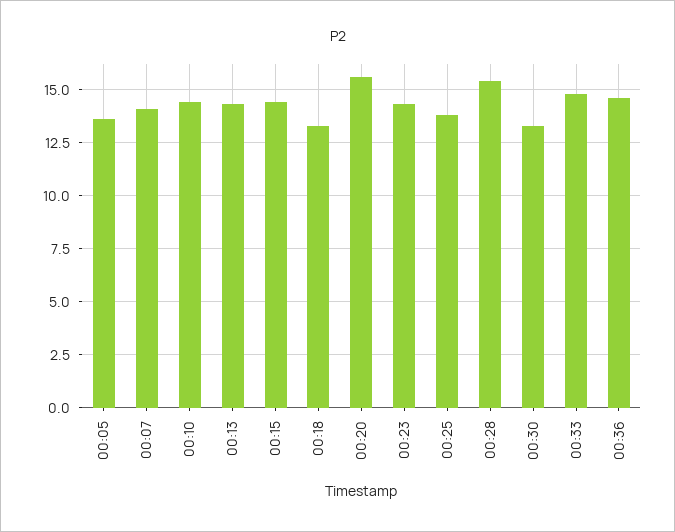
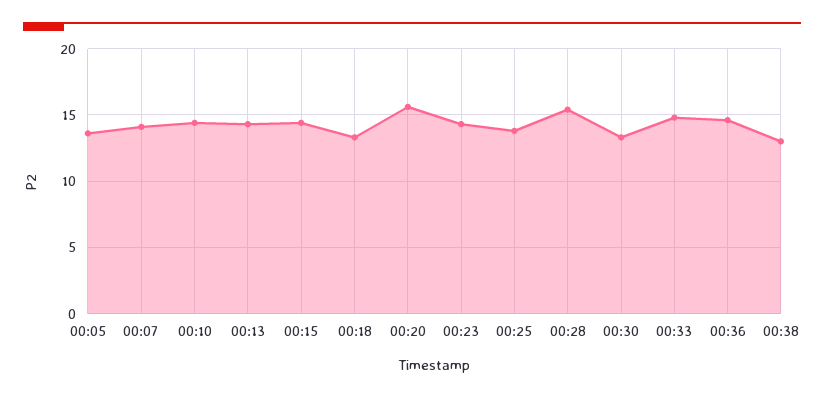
00:38: none -> 13

